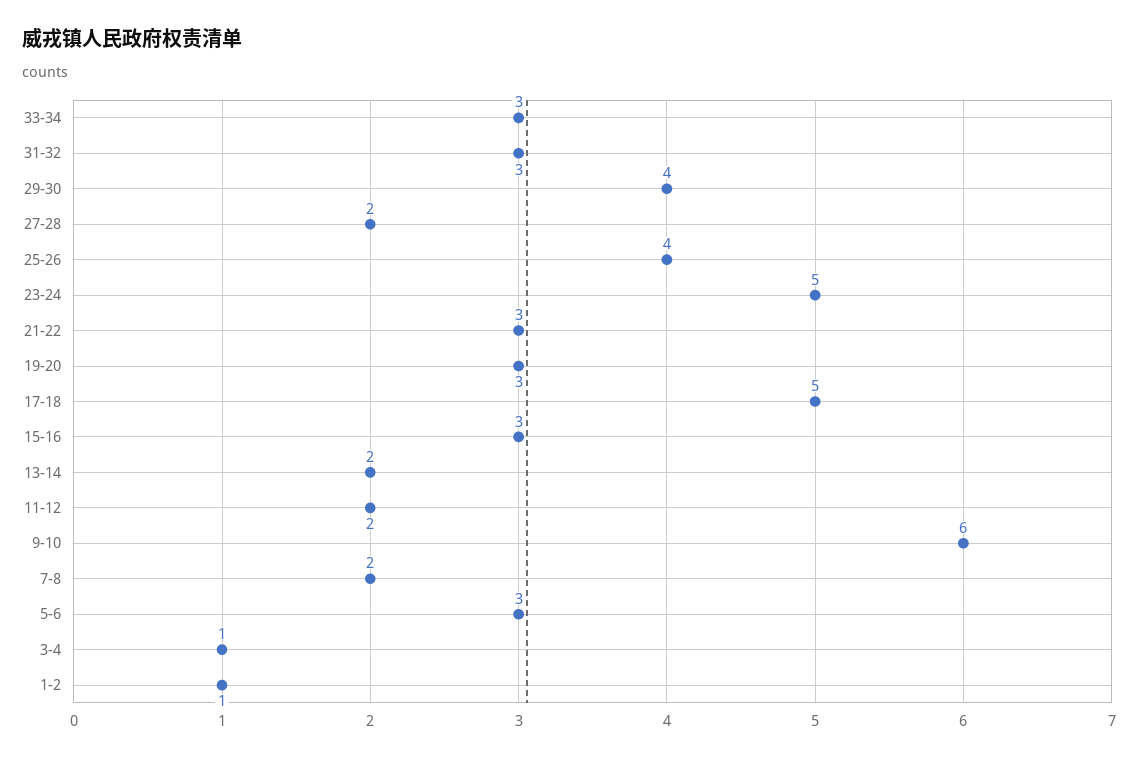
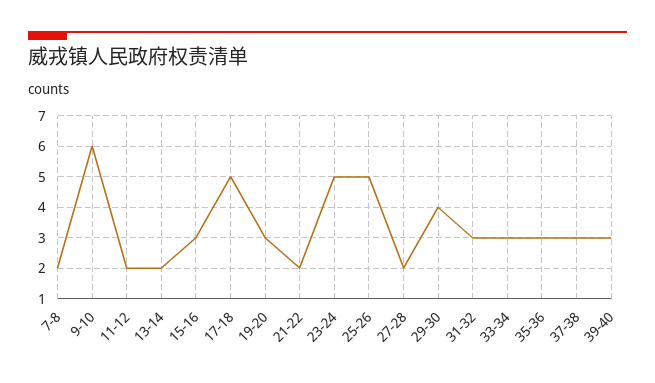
25-26: 4 -> 5
21-22: 3 -> 2
5-6: 3 -> none
3-4: 1 -> none
1-2: 1 -> none
35-36: none -> 3
37-38: none -> 3
39-40: none -> 3

